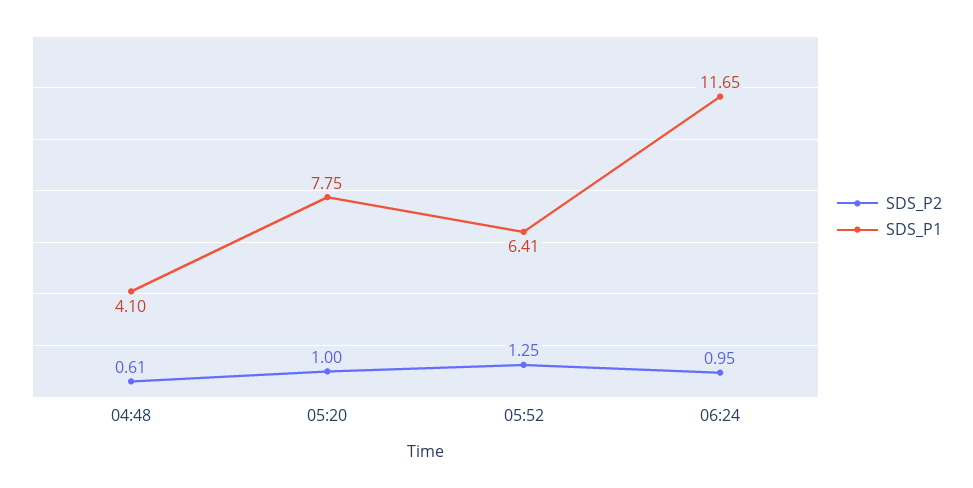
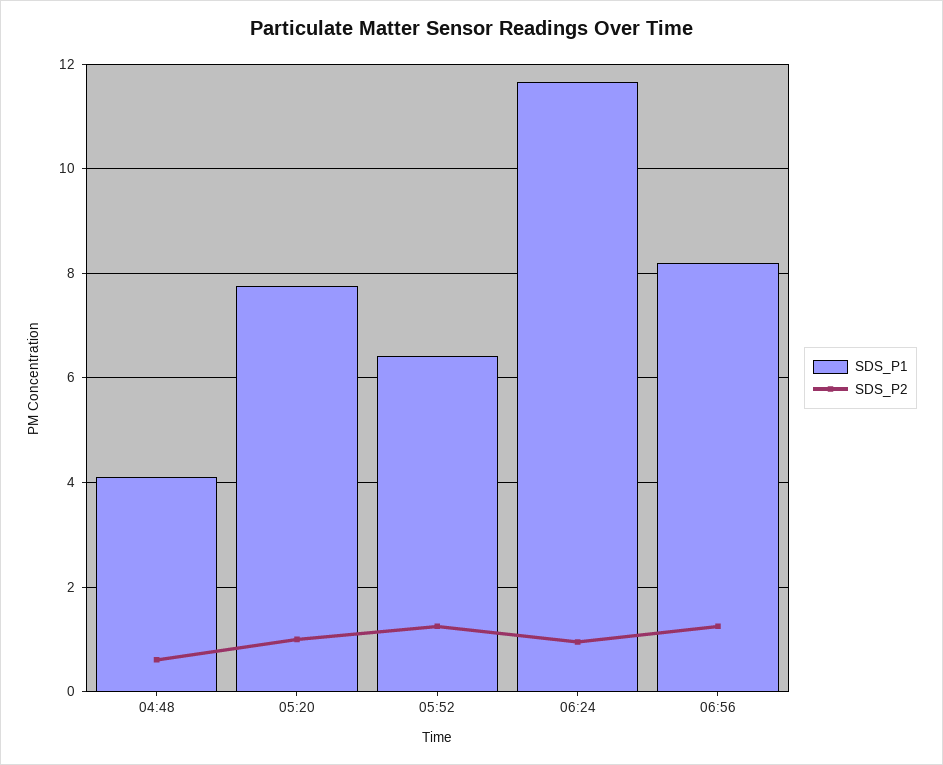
SDS_P1, 06:56: none -> 8.2
SDS_P2, 06:56: none -> 1.2

